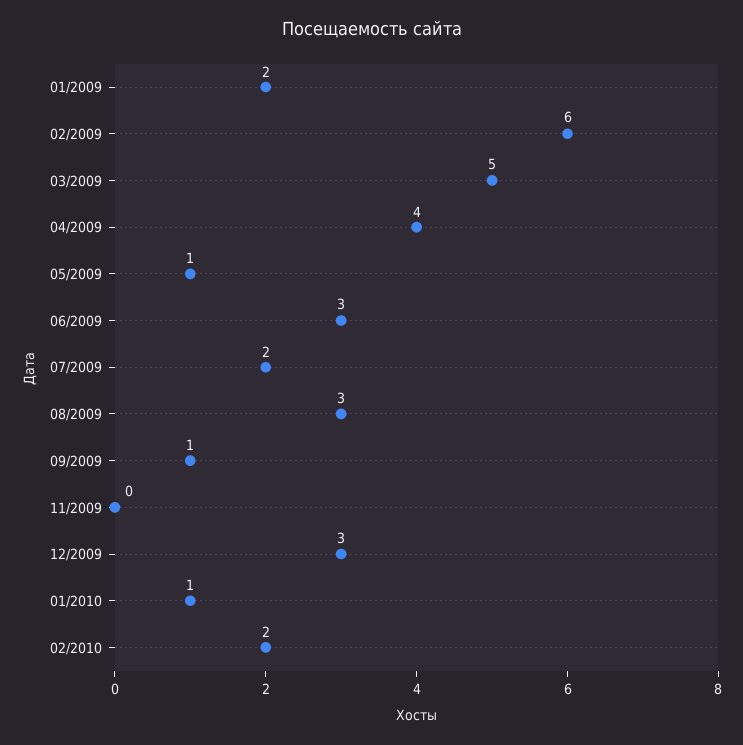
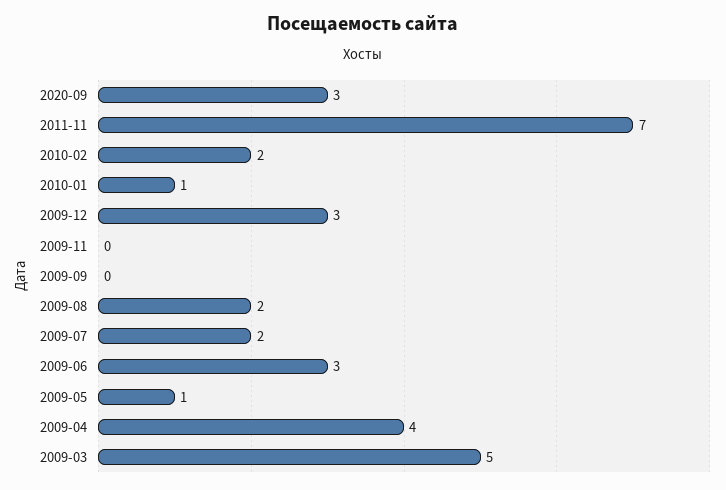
01/2009: 2 -> none
02/2009: 6 -> none
08/2009: 3 -> 2
09/2009: 1 -> 0
2020-09: none -> 3
2011-11: none -> 7

